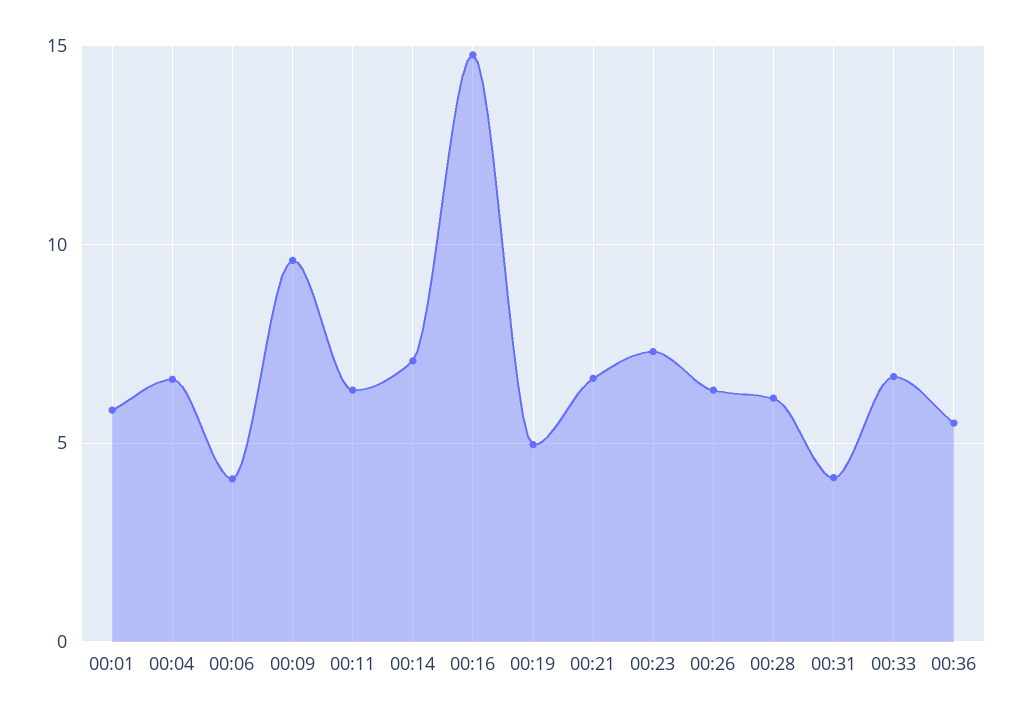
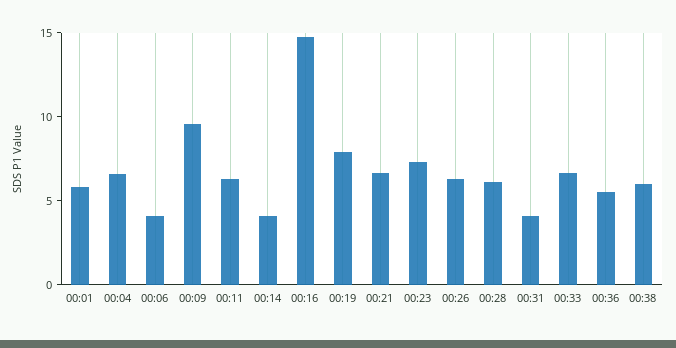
00:14: 7 -> 4
00:19: 5 -> 8
00:38: none -> 6

